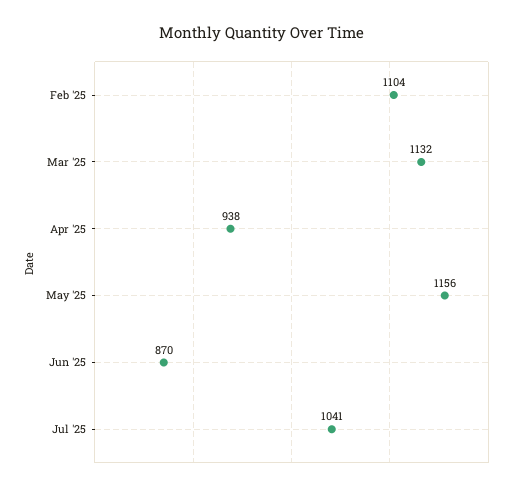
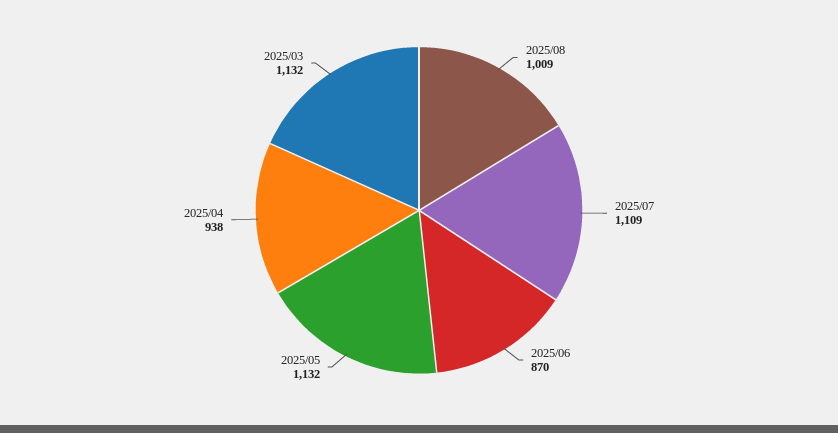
Feb '25: 1104 -> none
May '25: 1156 -> 1132
Jul '25: 1041 -> 1109
2025/08: none -> 1009

